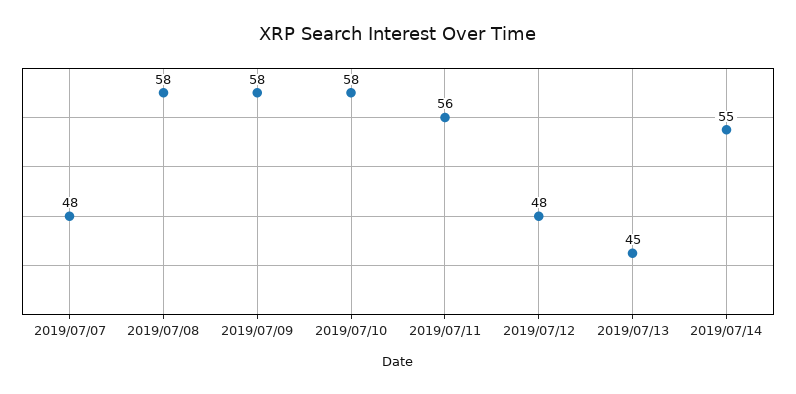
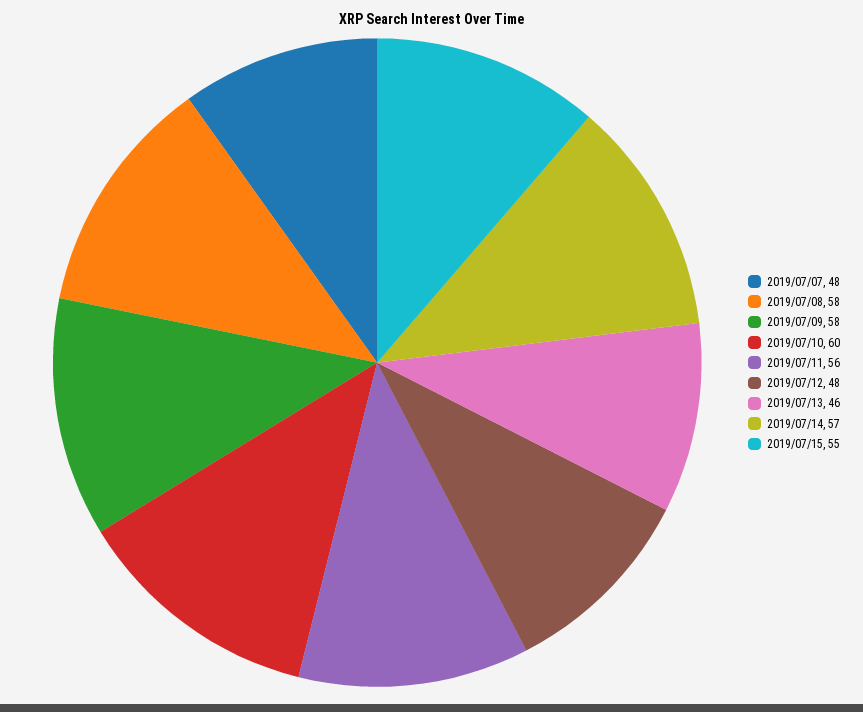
2019/07/10: 58 -> 60
2019/07/13: 45 -> 46
2019/07/14: 55 -> 57
2019/07/15: none -> 55

